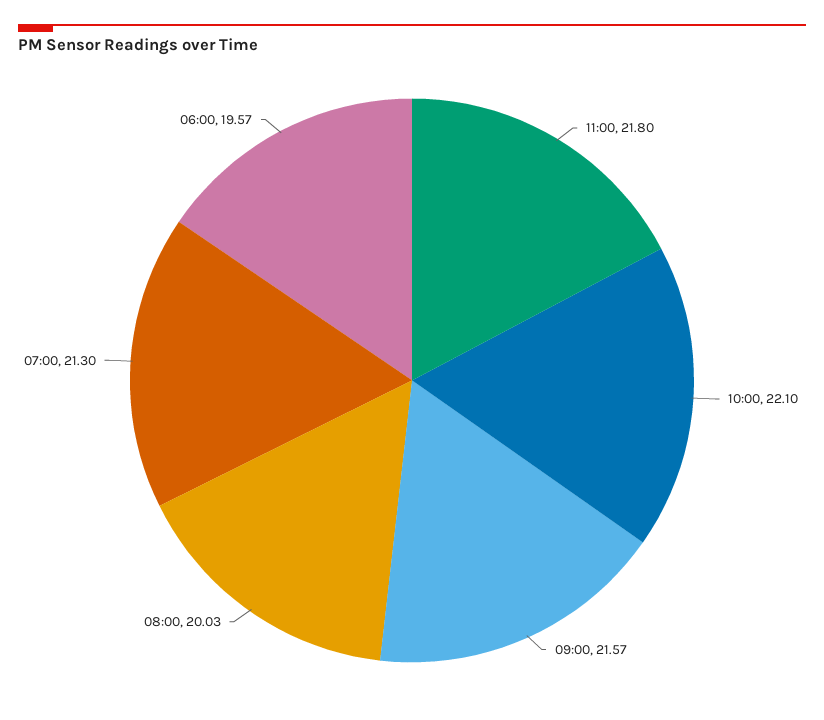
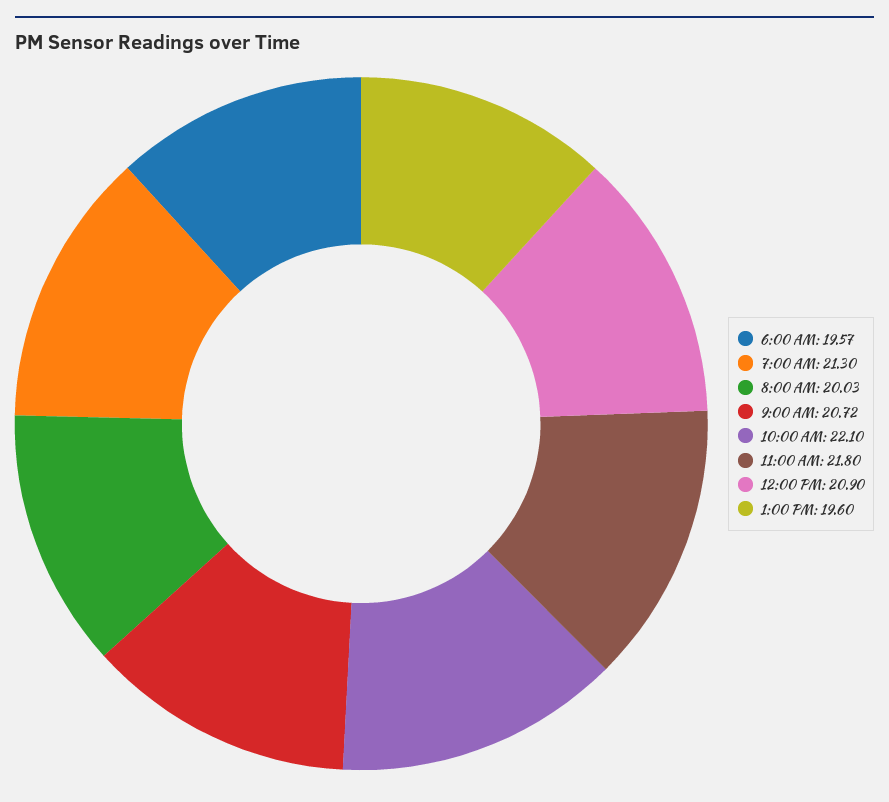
09:00: 21.57 -> 20.72
12:00 PM: none -> 20.9
1:00 PM: none -> 19.6

